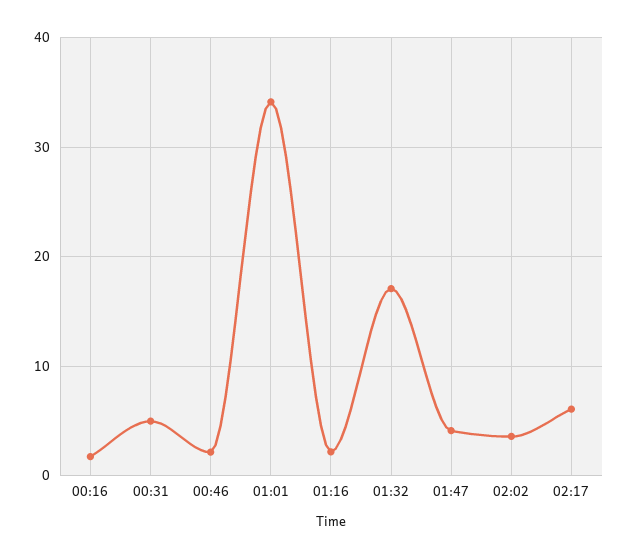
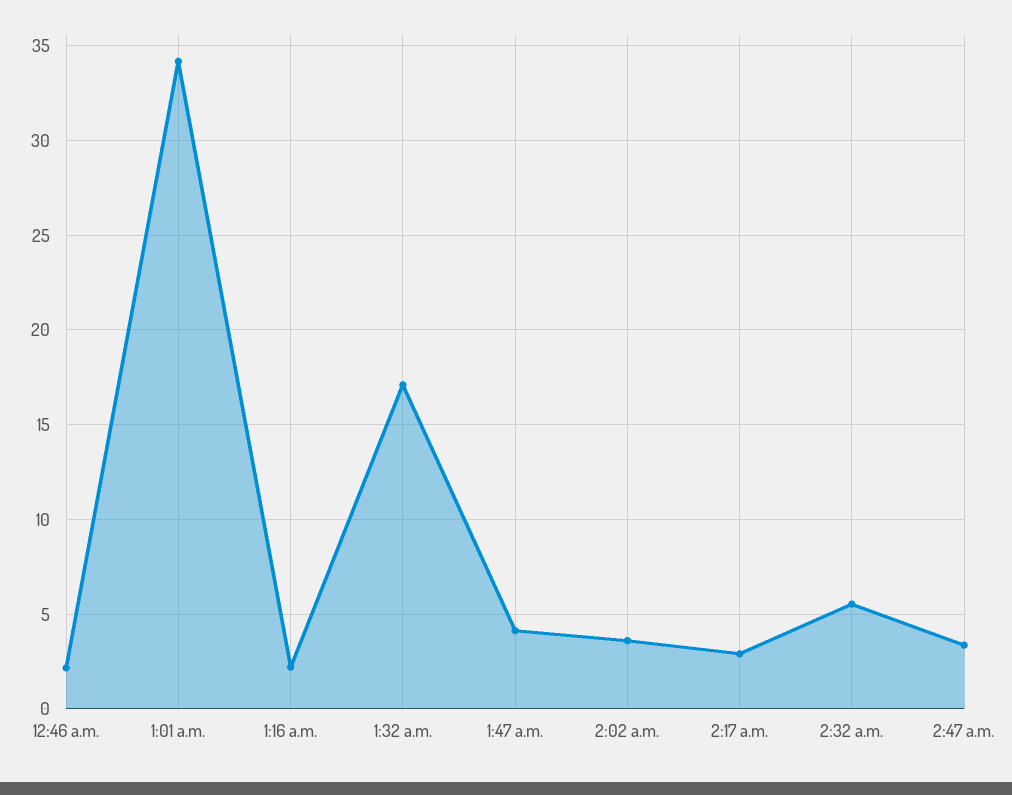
00:16: 2 -> none
00:31: 5 -> none
02:17: 6 -> 3
2:32 a.m.: none -> 5.5
2:47 a.m.: none -> 3.5

